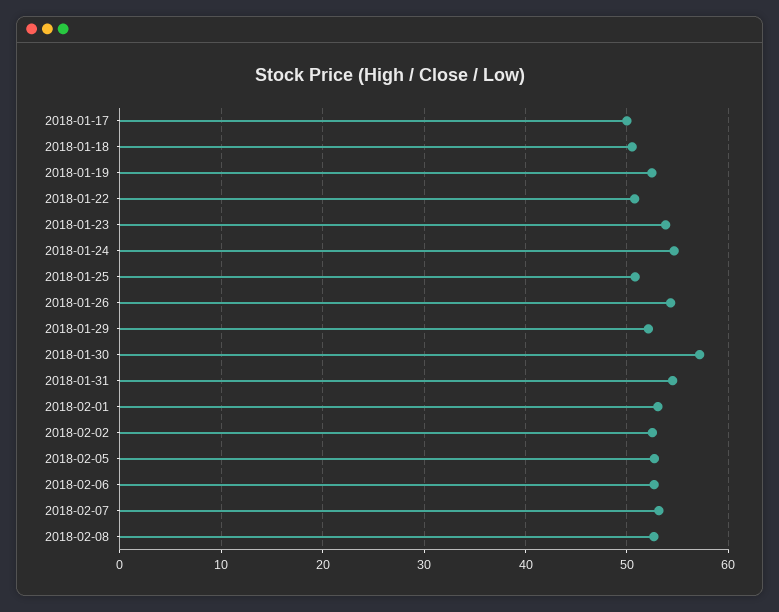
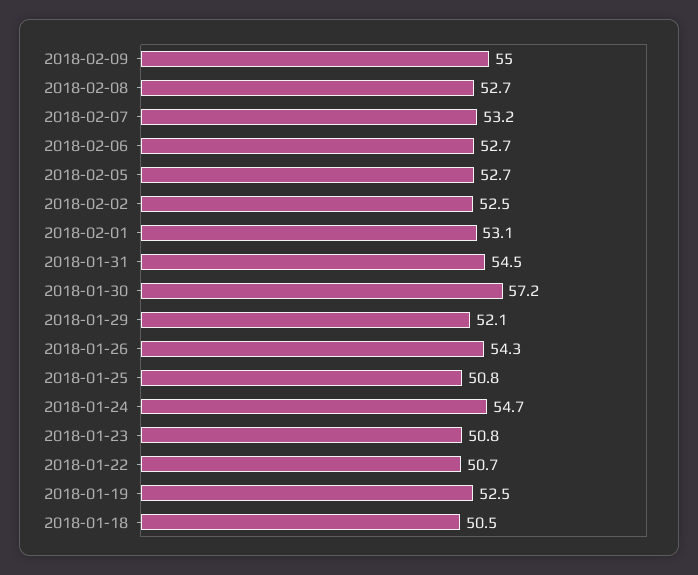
2018-01-17: 50 -> none
2018-01-23: 54 -> 50.8
2018-02-09: none -> 55

